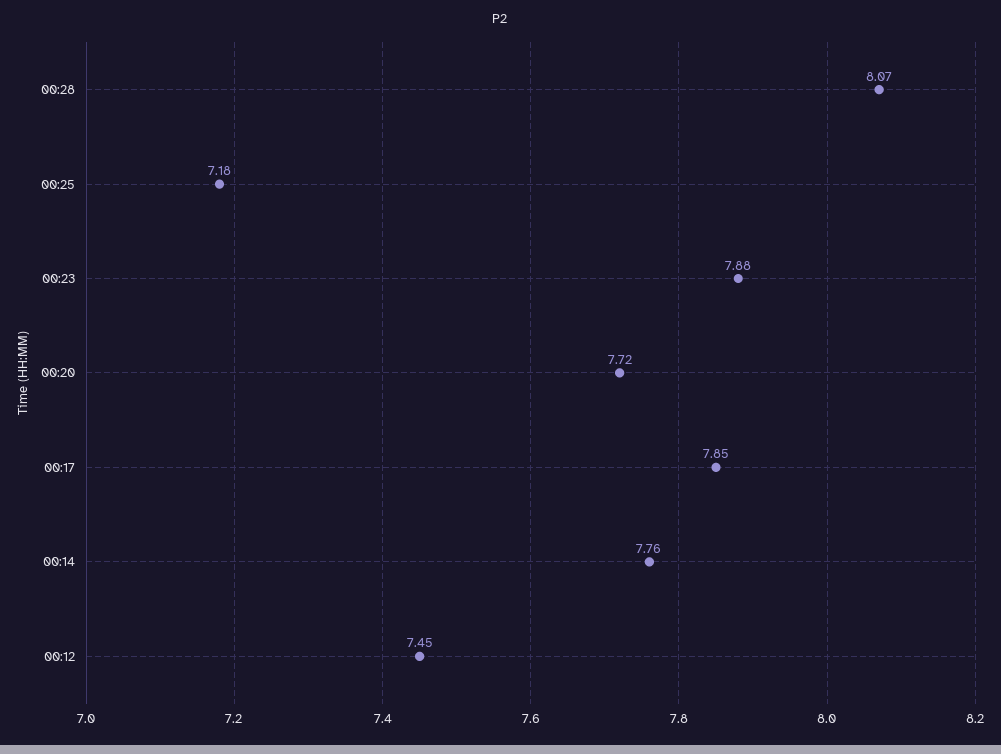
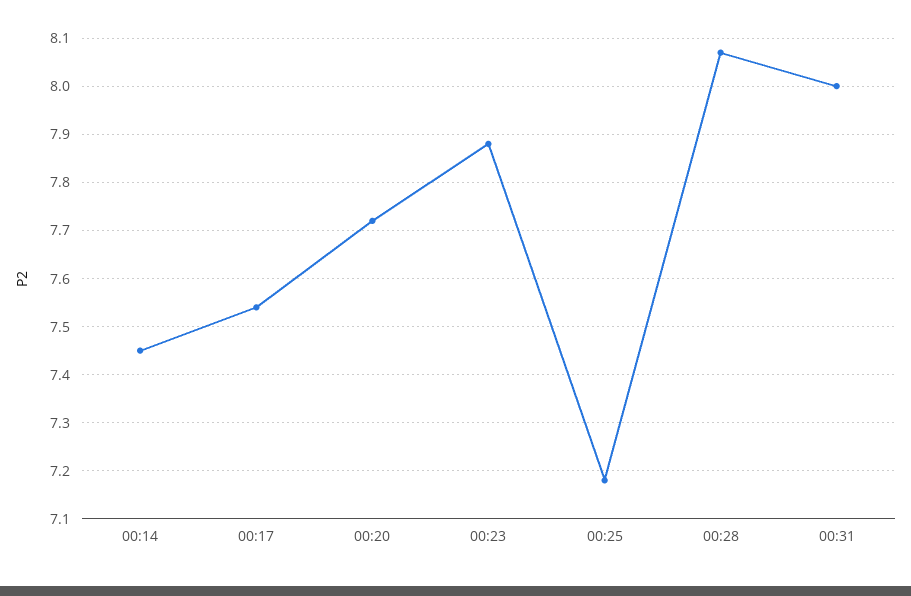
00:17: 7.85 -> 7.55
00:14: 7.76 -> 7.45
00:12: 7.45 -> none
00:31: none -> 8

